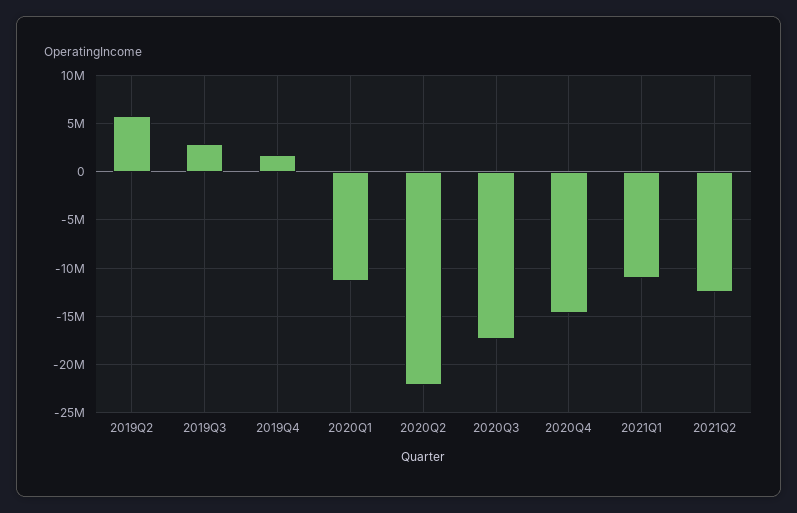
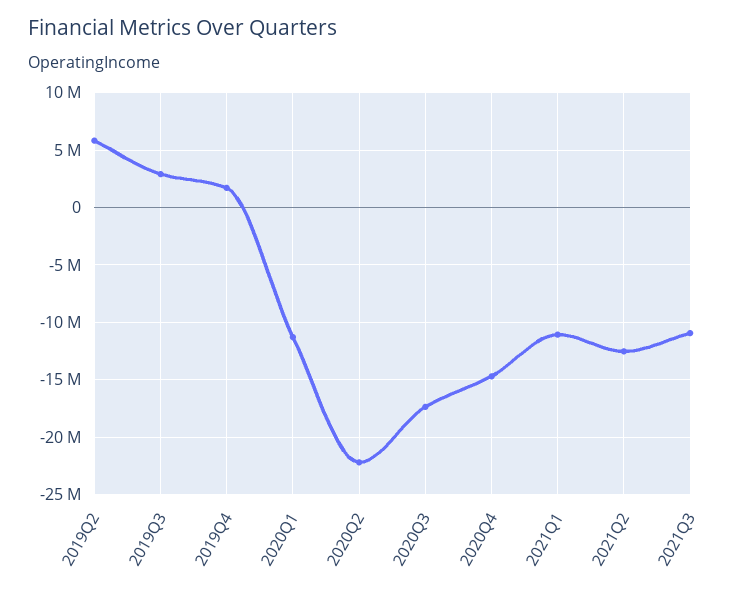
2021Q3: none -> -11000000

